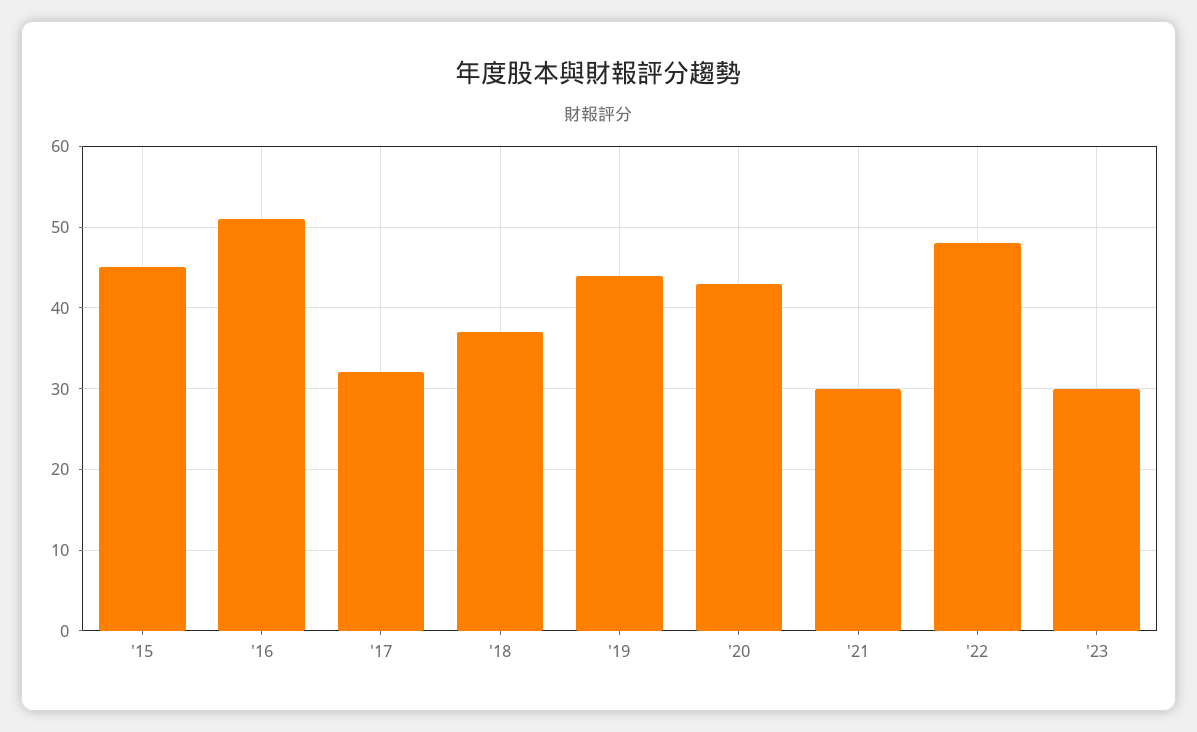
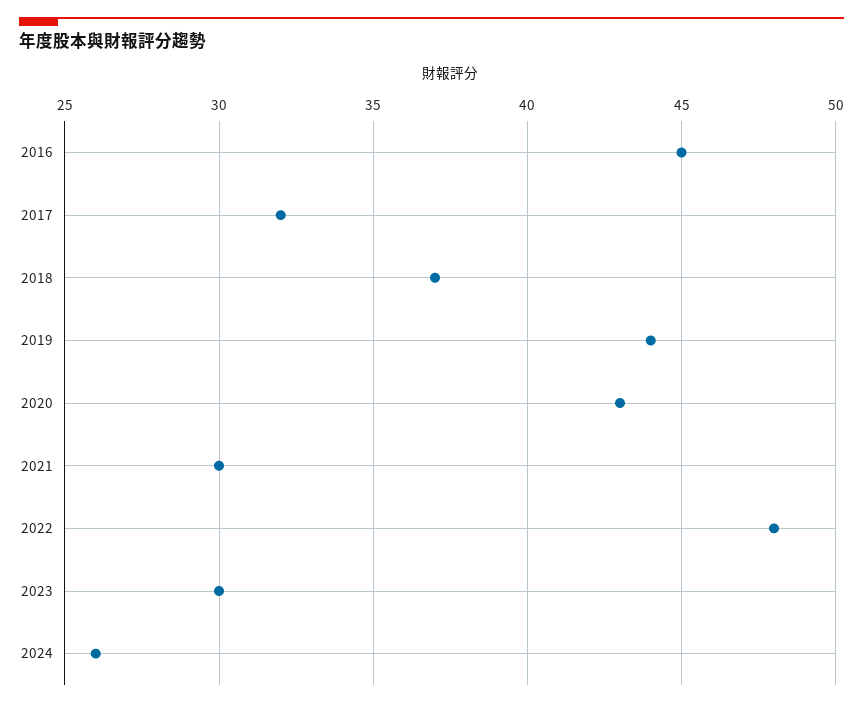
'15: 45 -> none
'16: 51 -> 45
2024: none -> 26

